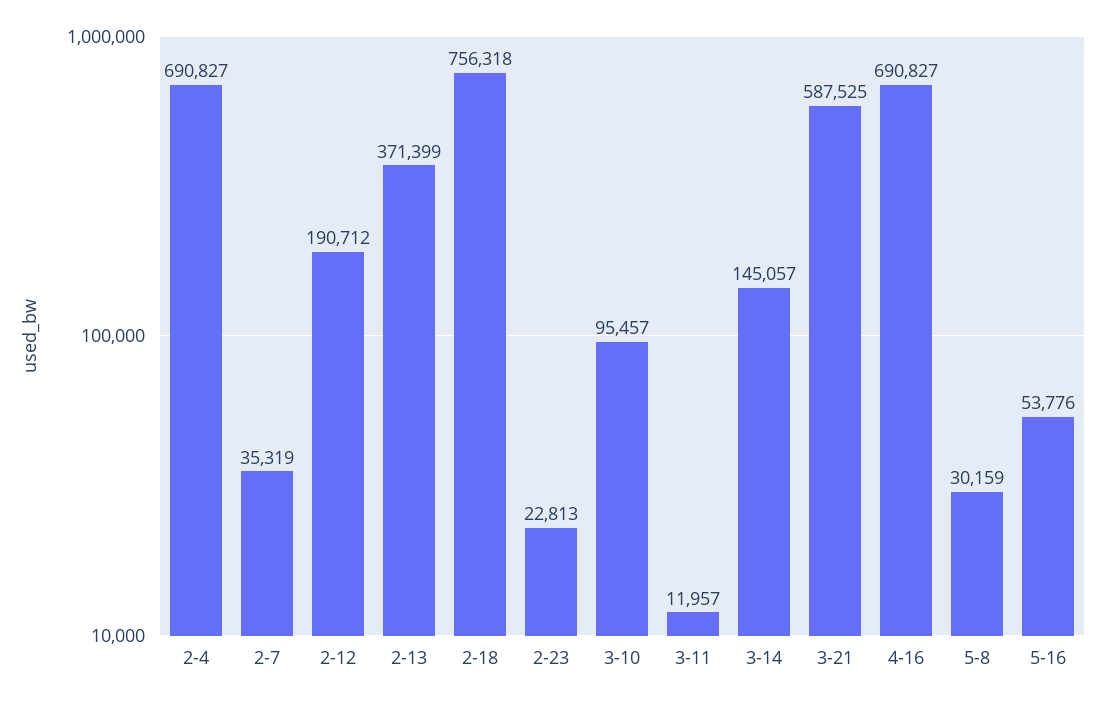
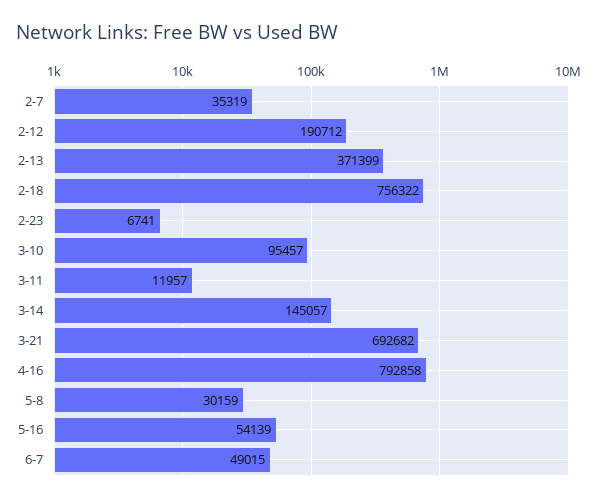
2-4: 690827 -> none
2-18: 756318 -> 756322
2-23: 22813 -> 6741
3-21: 587525 -> 692682
4-16: 690827 -> 792858
5-16: 53776 -> 54139
6-7: none -> 49015

